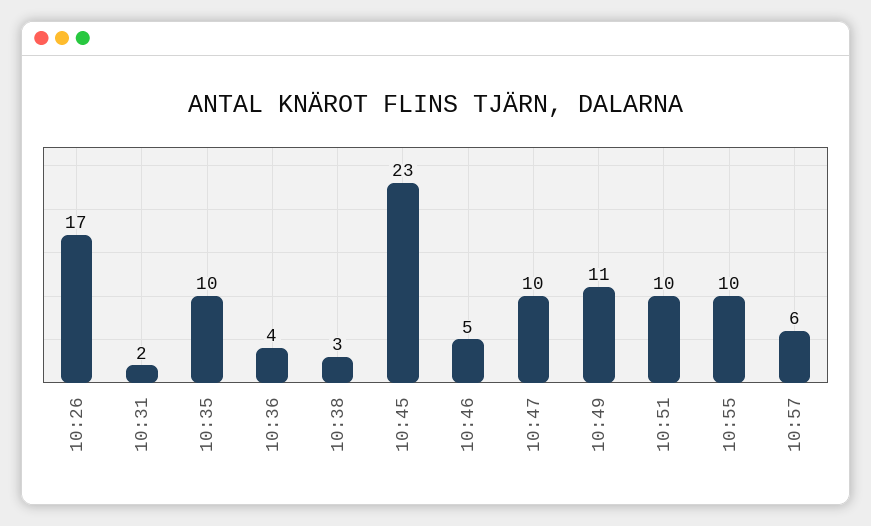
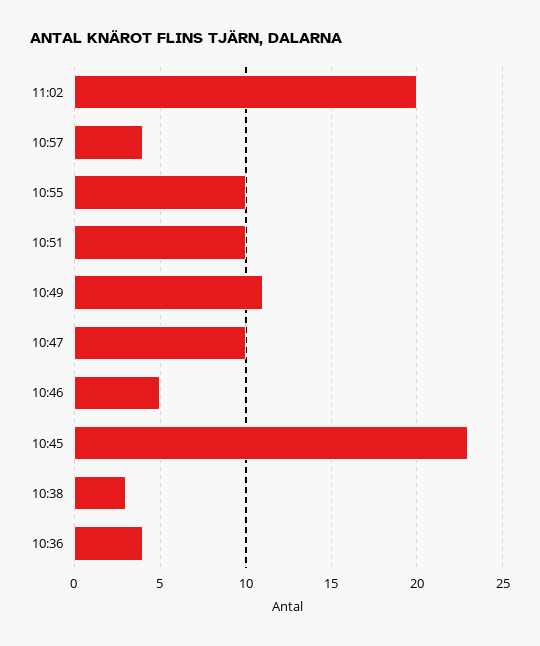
10:26: 17 -> none
10:31: 2 -> none
10:35: 10 -> none
10:57: 6 -> 4
11:02: none -> 20

